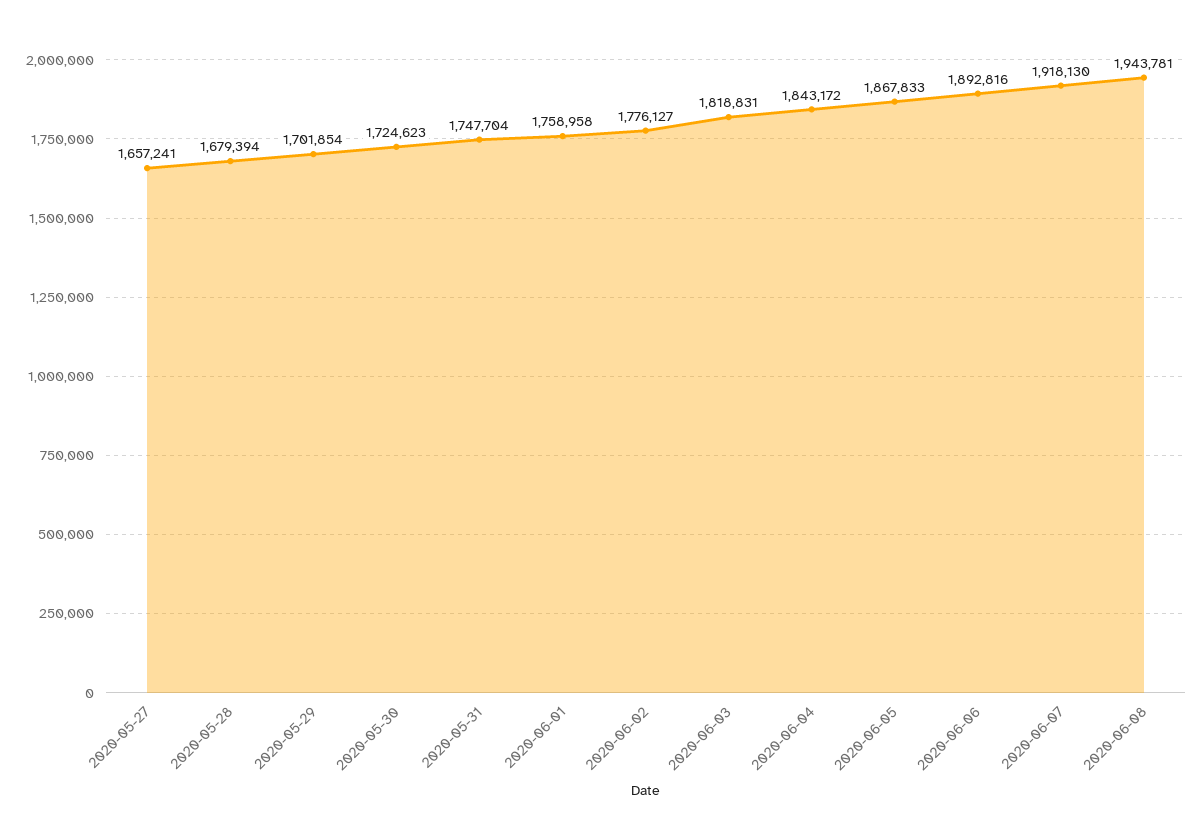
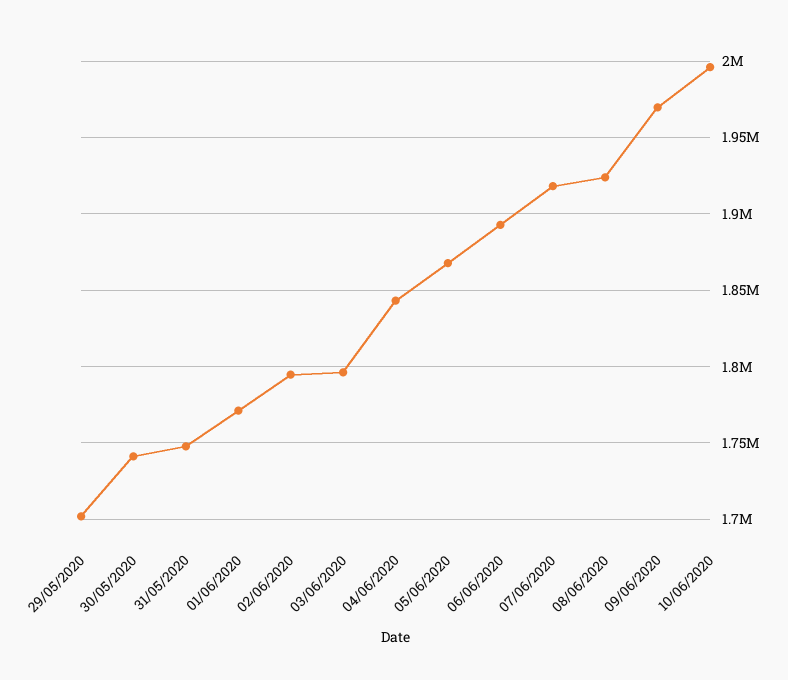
2020-05-27: 1657241 -> none
2020-05-28: 1679394 -> none
2020-05-30: 1724623 -> 1740000
2020-06-01: 1758958 -> 1770000
2020-06-02: 1776127 -> 1795000
2020-06-03: 1818831 -> 1795000
2020-06-08: 1943781 -> 1925000
09/06/2020: none -> 1970000
10/06/2020: none -> 1995000

